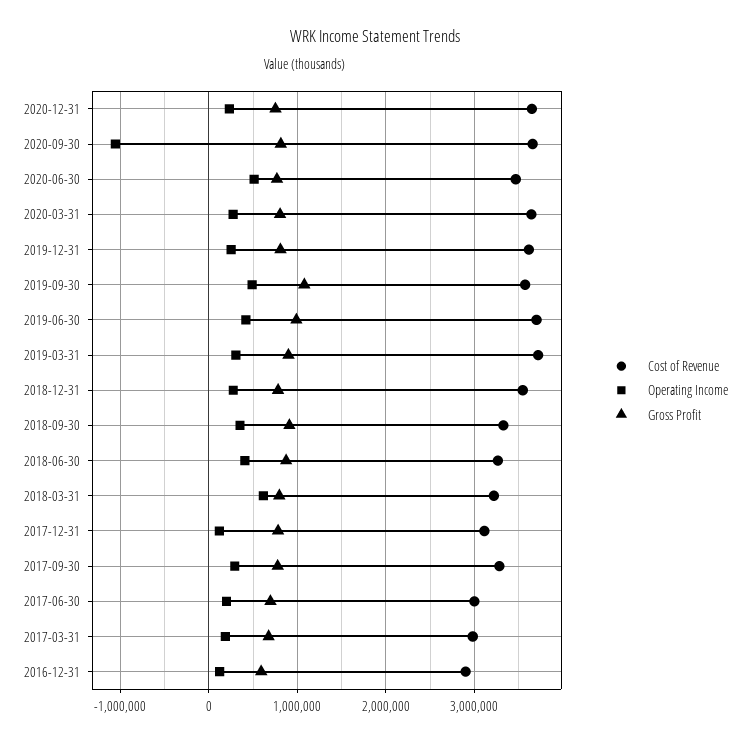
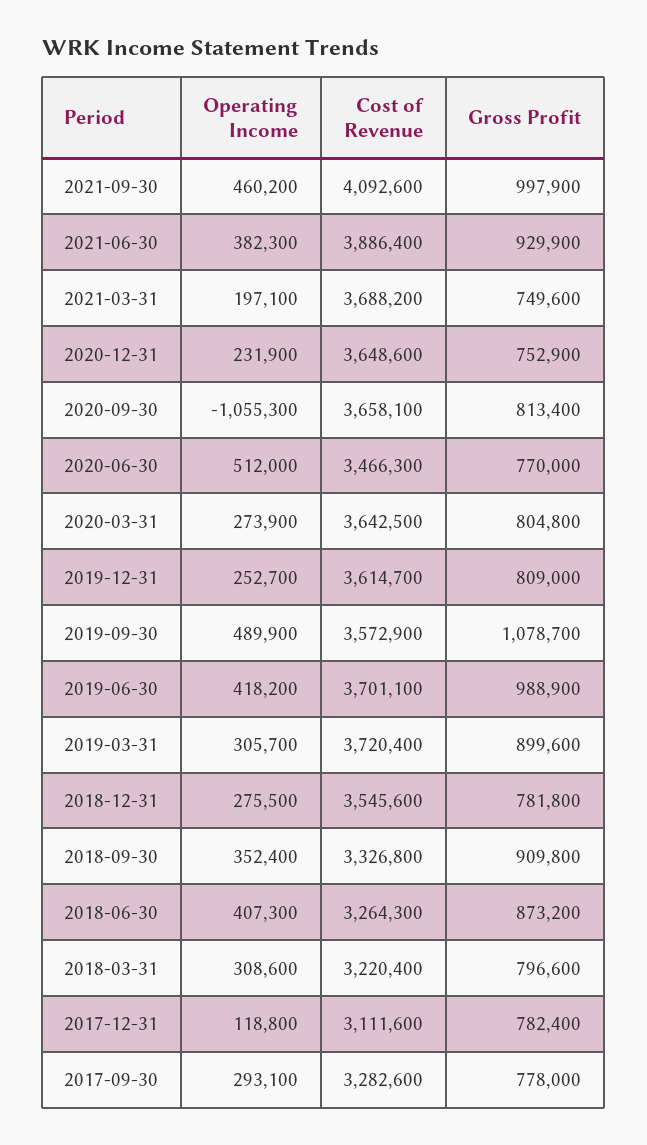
Operating Income, 2018-03-31: 600000 -> 308600
Cost of Revenue, 2017-06-30: 3000000 -> none
Operating Income, 2017-06-30: 200000 -> none
Gross Profit, 2017-06-30: 700000 -> none
Cost of Revenue, 2017-03-31: 3000000 -> none
Operating Income, 2017-03-31: 200000 -> none
Gross Profit, 2017-03-31: 700000 -> none
Cost of Revenue, 2016-12-31: 2900000 -> none
Operating Income, 2016-12-31: 100000 -> none
Gross Profit, 2016-12-31: 600000 -> none
Operating Income, 2021-09-30: none -> 460200
Cost of Revenue, 2021-09-30: none -> 4092600
Gross Profit, 2021-09-30: none -> 997900
Operating Income, 2021-06-30: none -> 382300
Cost of Revenue, 2021-06-30: none -> 3886400
Gross Profit, 2021-06-30: none -> 929900
Operating Income, 2021-03-31: none -> 197100
Cost of Revenue, 2021-03-31: none -> 3688200
Gross Profit, 2021-03-31: none -> 749600

